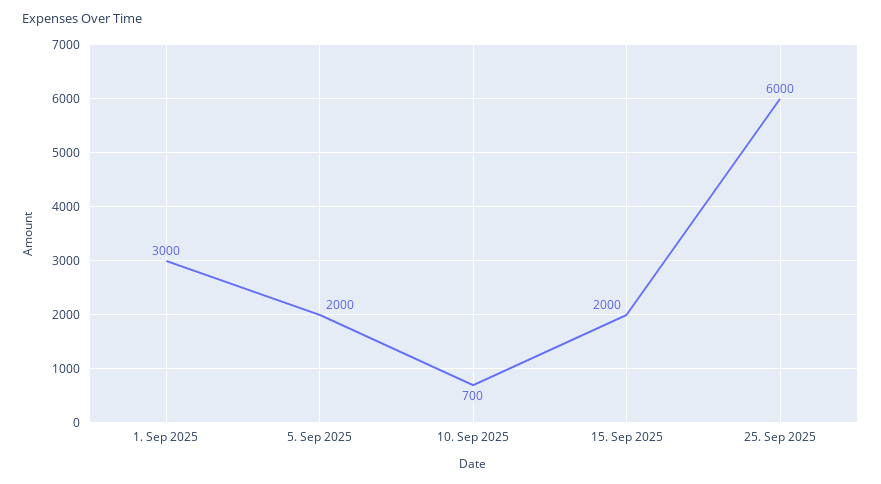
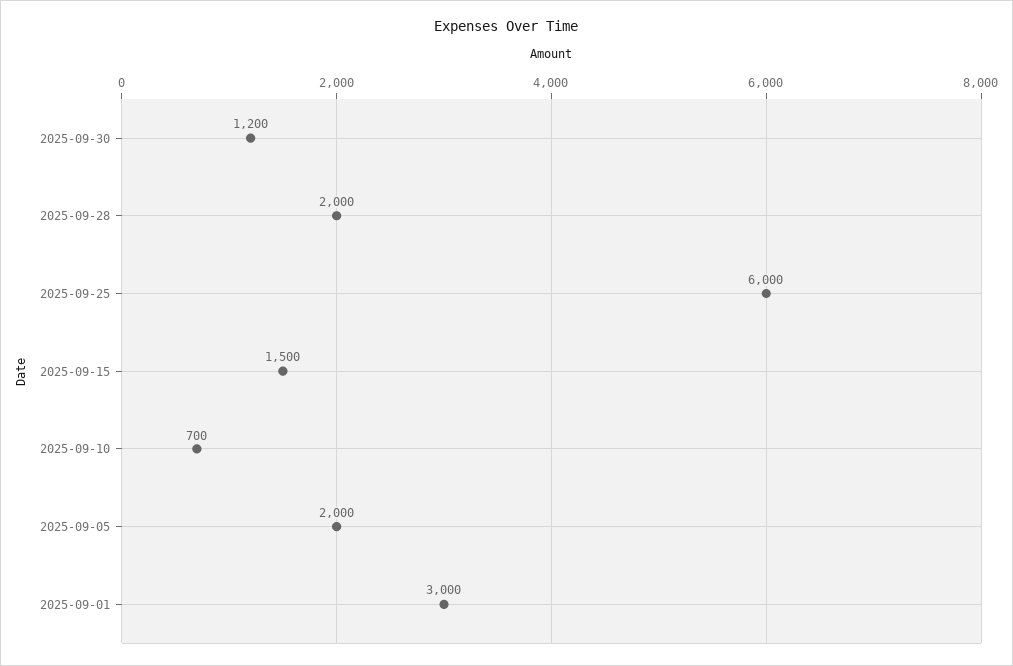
15. Sep 2025: 2000 -> 1500
2025-09-30: none -> 1200
2025-09-28: none -> 2000

